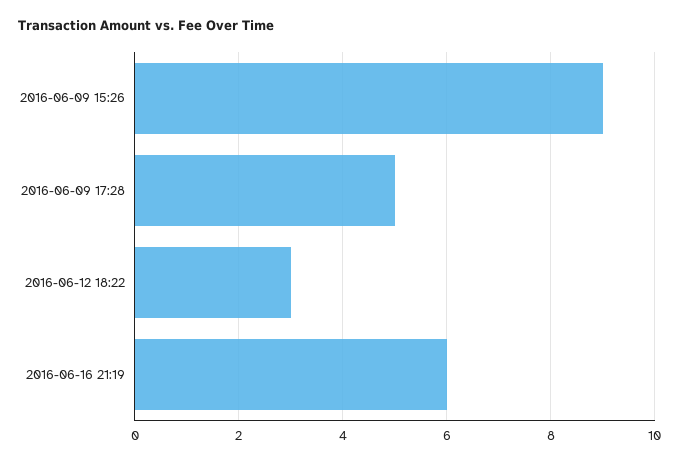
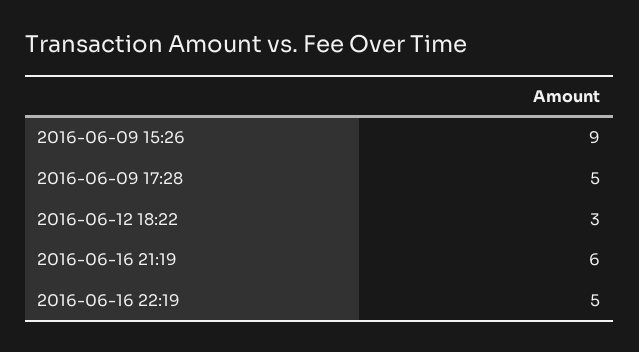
2016-06-16 22:19: none -> 5

